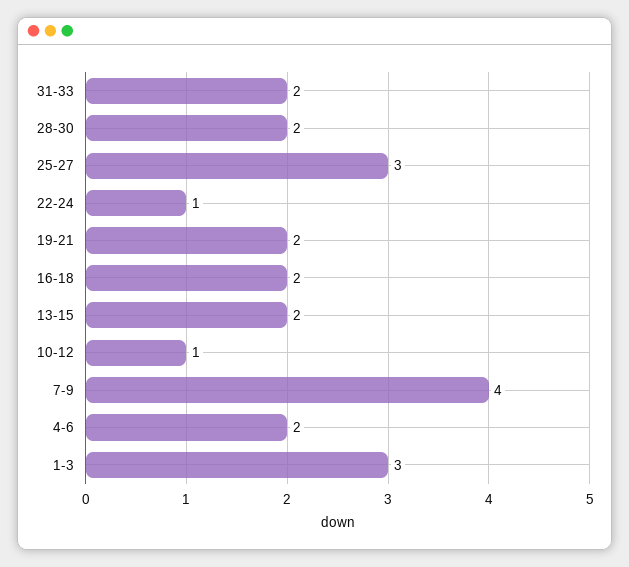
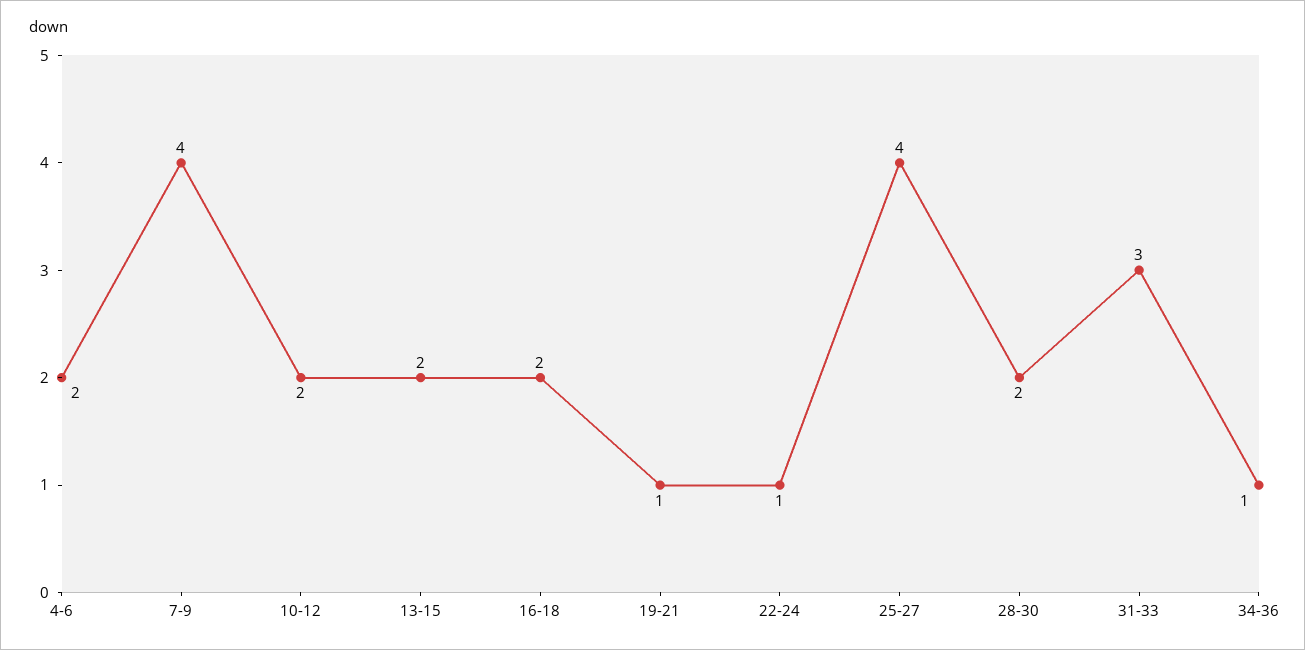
31-33: 2 -> 3
25-27: 3 -> 4
19-21: 2 -> 1
10-12: 1 -> 2
1-3: 3 -> none
34-36: none -> 1

